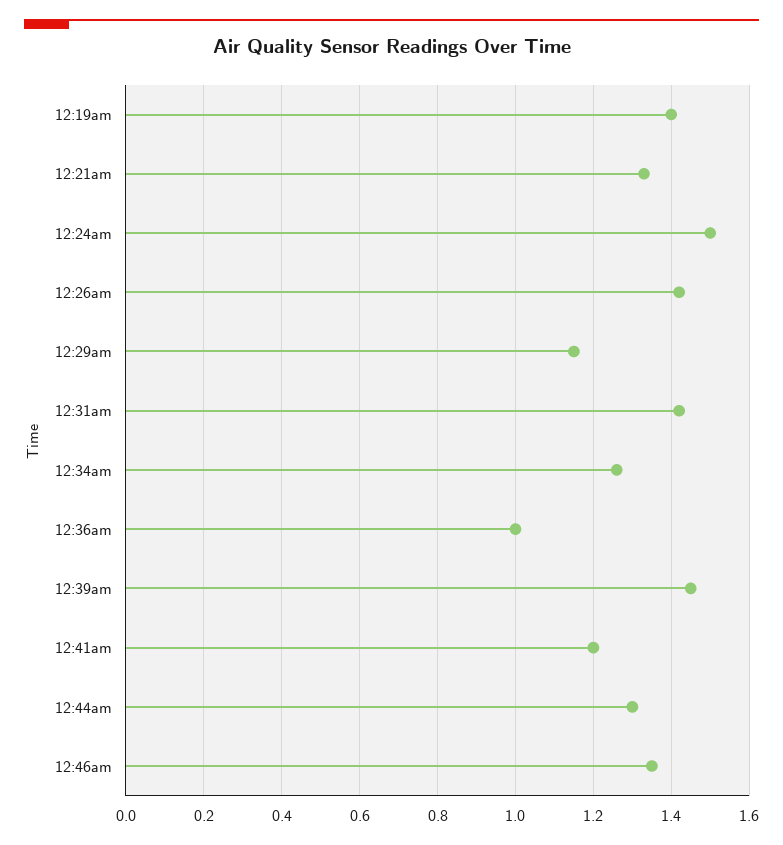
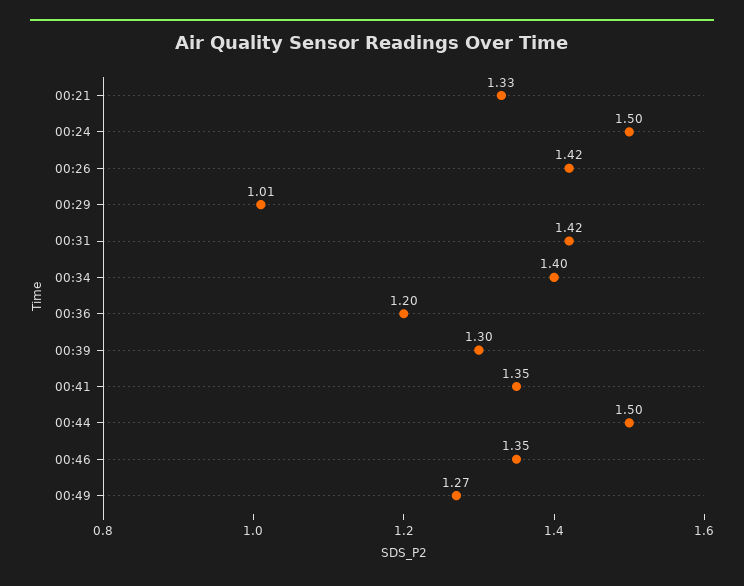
12:19am: 1.4 -> none
12:29am: 1.15 -> 1.01
12:34am: 1.25 -> 1.4
12:36am: 1 -> 1.2
12:39am: 1.45 -> 1.3
12:41am: 1.2 -> 1.35
12:44am: 1.3 -> 1.5
00:49: none -> 1.27

